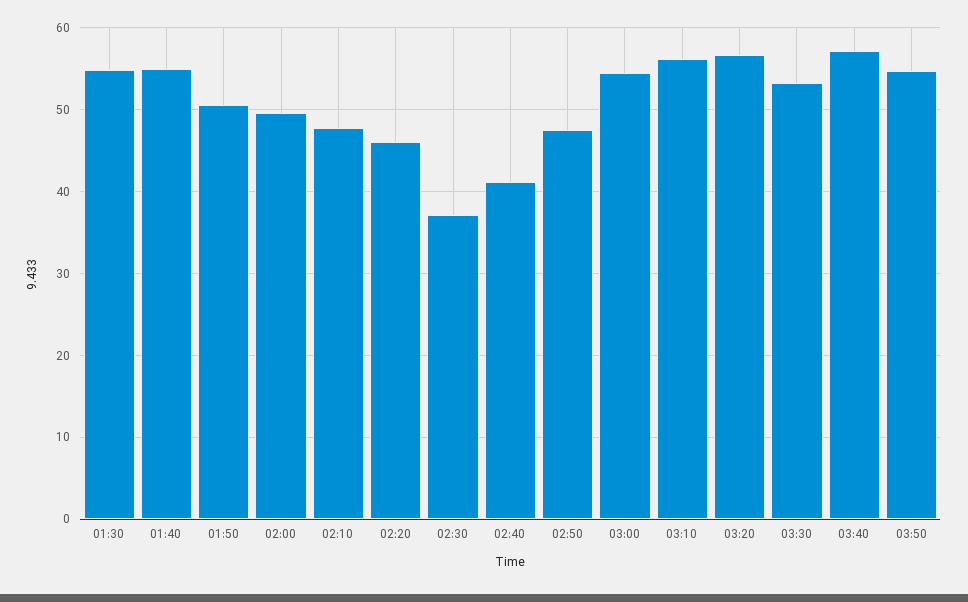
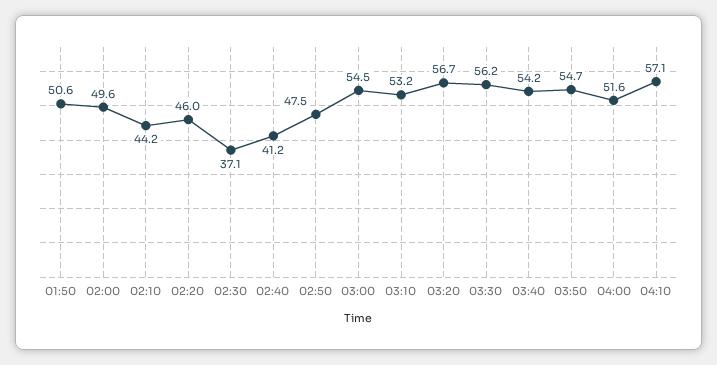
01:30: 55 -> none
01:40: 55 -> none
02:10: 48 -> 44.2
03:10: 56 -> 53.2
03:30: 53 -> 56.2
03:40: 57 -> 54.2
04:00: none -> 51.6
04:10: none -> 57.1

